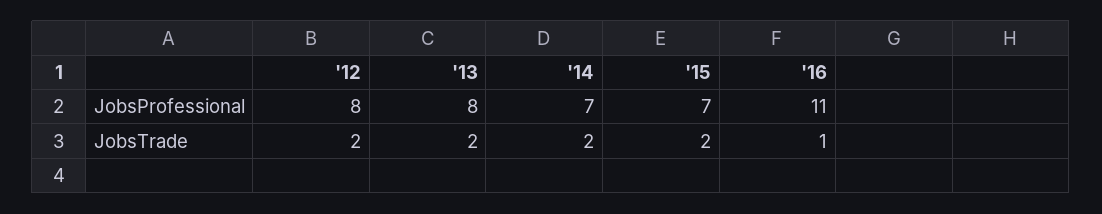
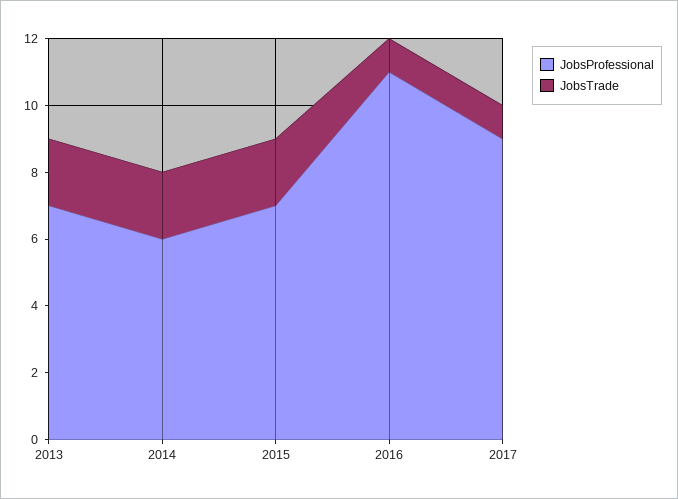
JobsProfessional, '12: 8 -> none
JobsProfessional, '13: 8 -> 7
JobsProfessional, '14: 7 -> 6
JobsTrade, '12: 2 -> none
JobsProfessional, 2017: none -> 9
JobsTrade, 2017: none -> 1

